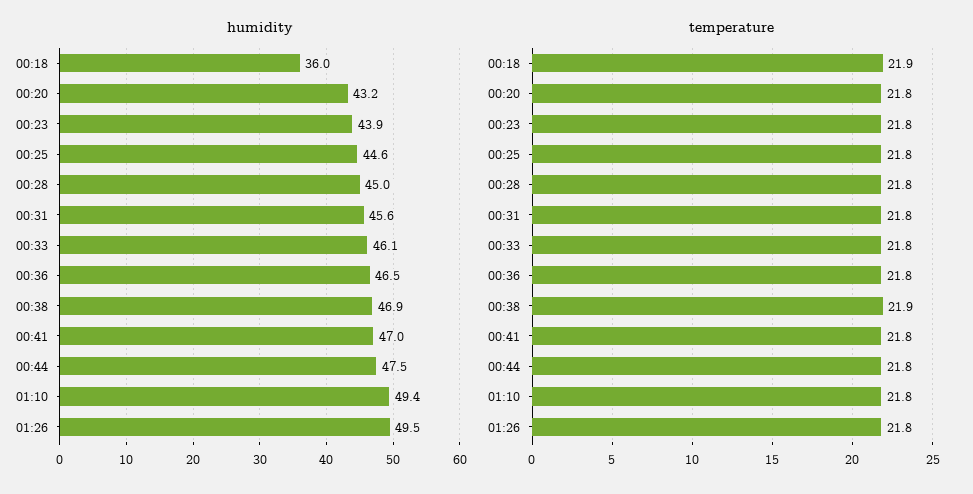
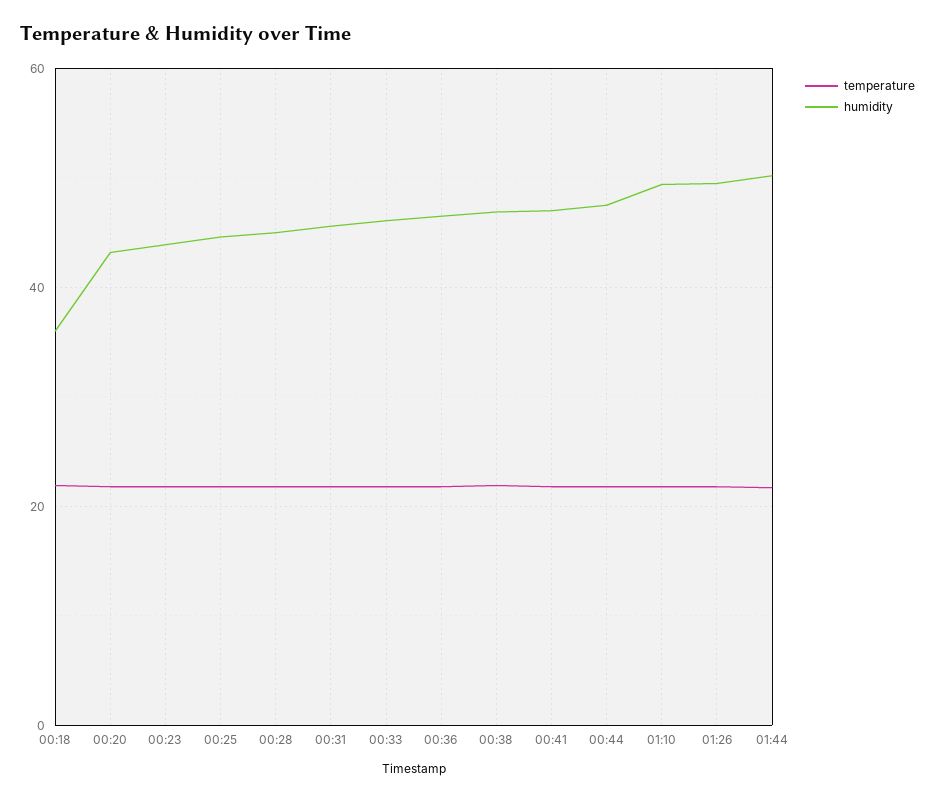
temperature, 01:44: none -> 22
humidity, 01:44: none -> 50

